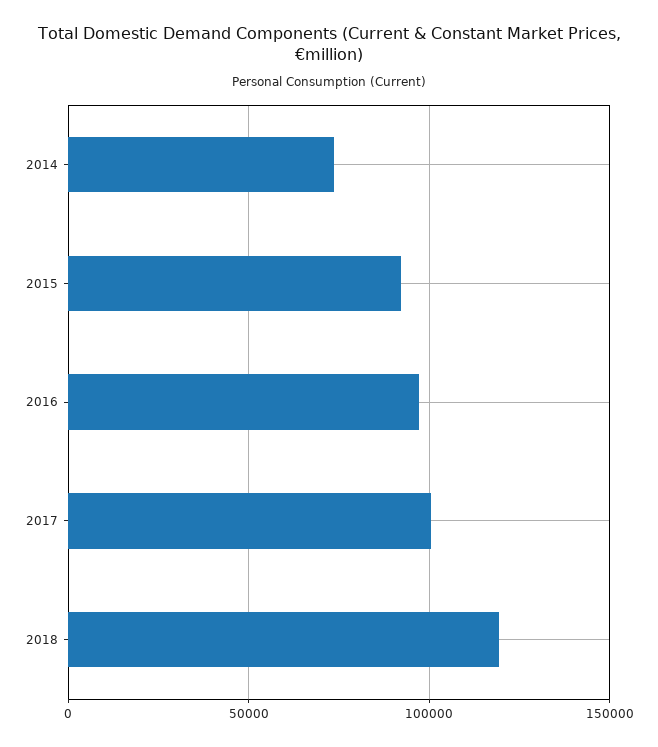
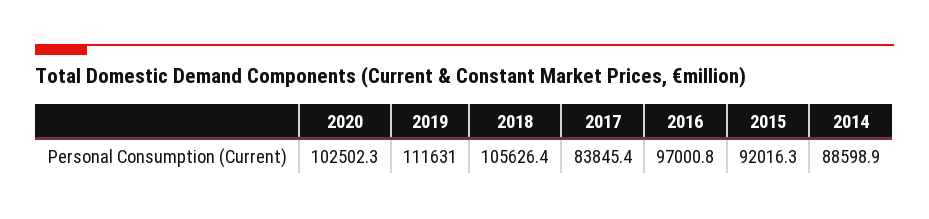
2014: 75000 -> 88598.9
2017: 100000 -> 83845.4
2018: 120000 -> 105626.4
2020: none -> 102502.3
2019: none -> 111631

